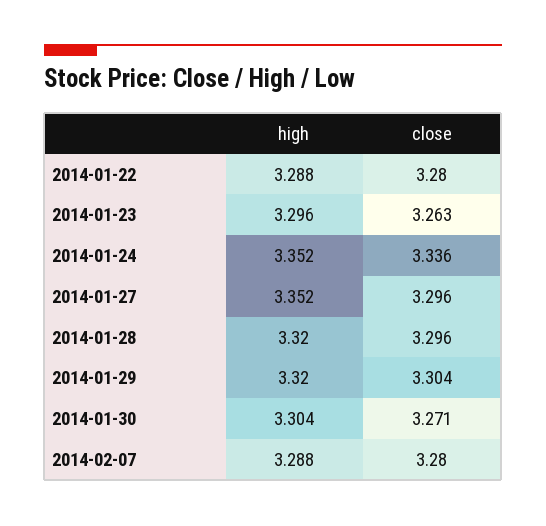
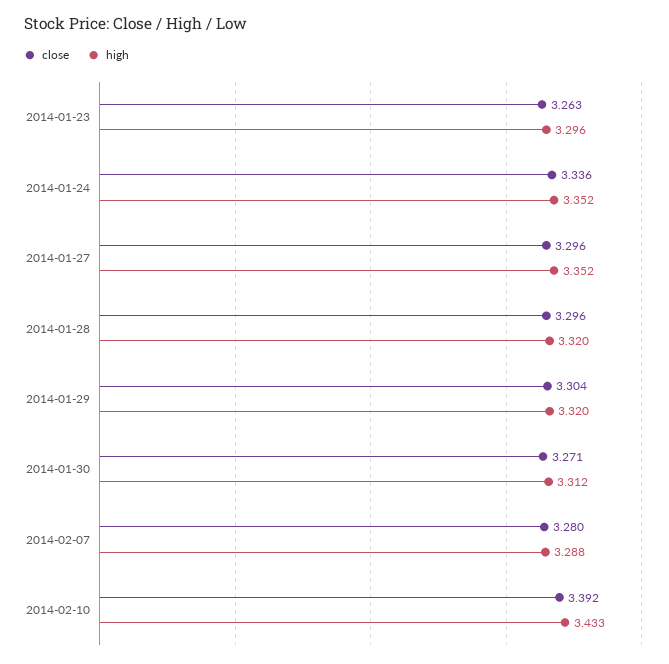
high, 2014-01-22: 3.288 -> none
close, 2014-01-22: 3.28 -> none
high, 2014-01-30: 3.304 -> 3.312
close, 2014-02-10: none -> 3.392
high, 2014-02-10: none -> 3.433

